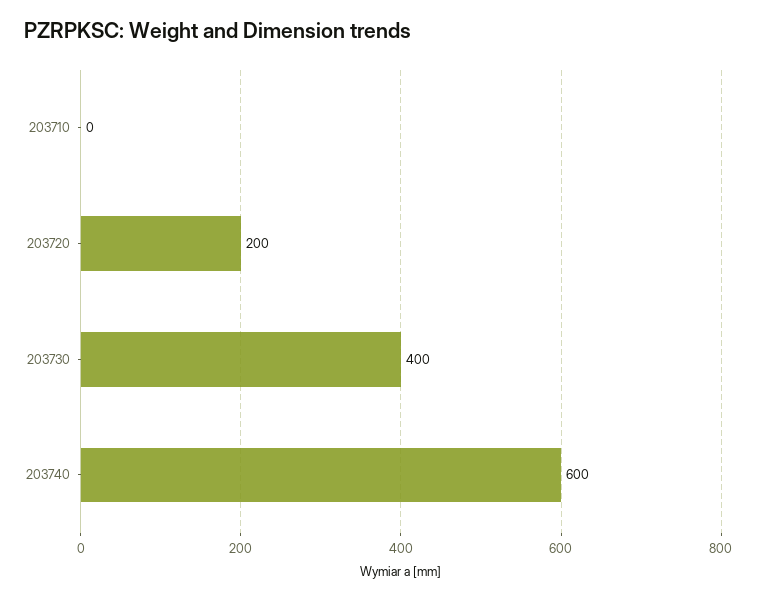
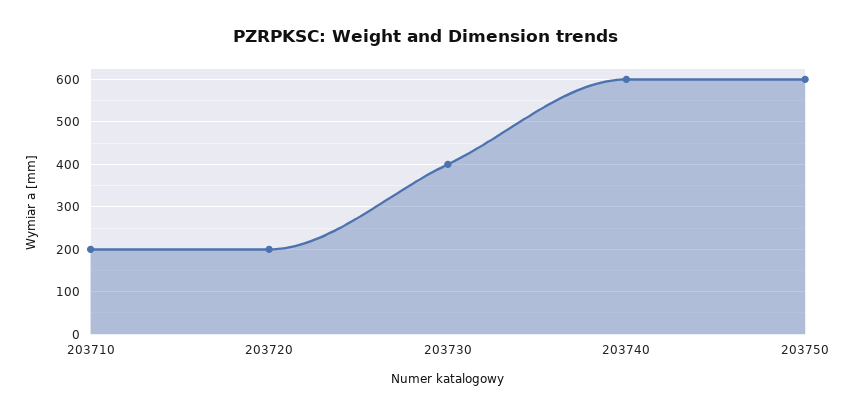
203710: 0 -> 200
203750: none -> 600

